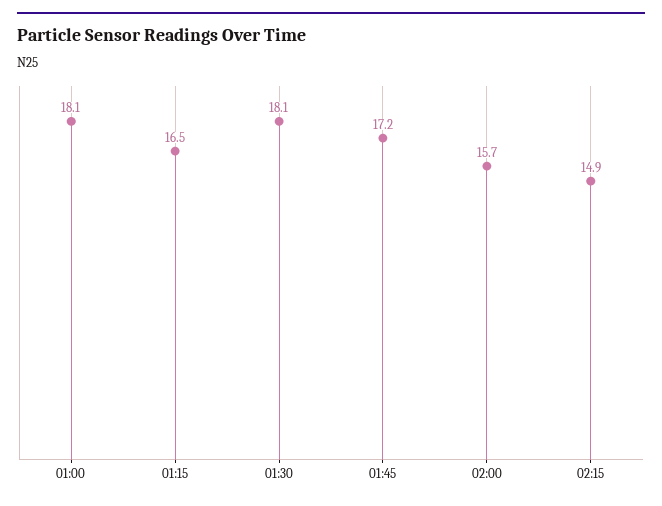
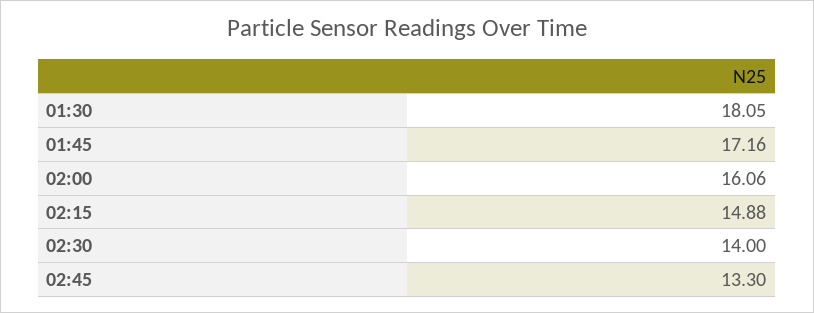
01:00: 18.1 -> none
01:15: 16.5 -> none
02:00: 15.7 -> 16.06
02:30: none -> 14
02:45: none -> 13.3

